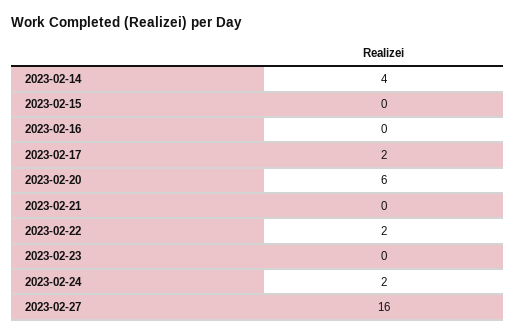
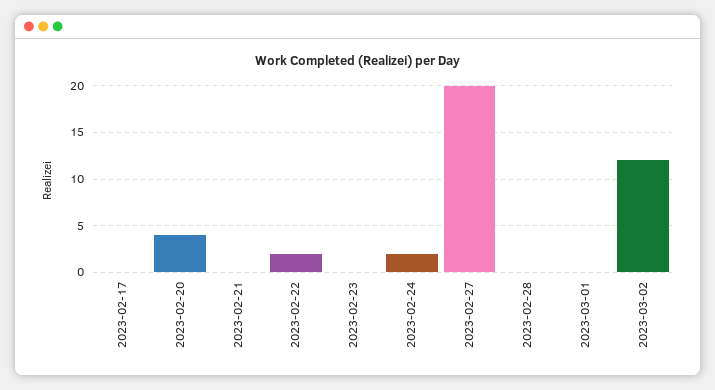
2023-02-14: 4 -> none
2023-02-15: 0 -> none
2023-02-16: 0 -> none
2023-02-17: 2 -> 0
2023-02-20: 6 -> 4
2023-02-27: 16 -> 20
2023-02-28: none -> 0
2023-03-01: none -> 0
2023-03-02: none -> 12

